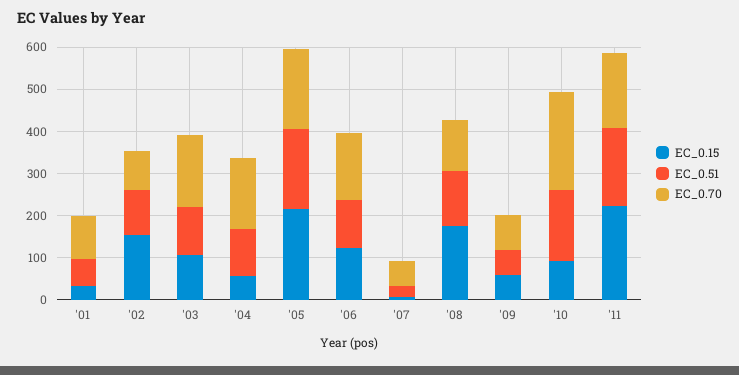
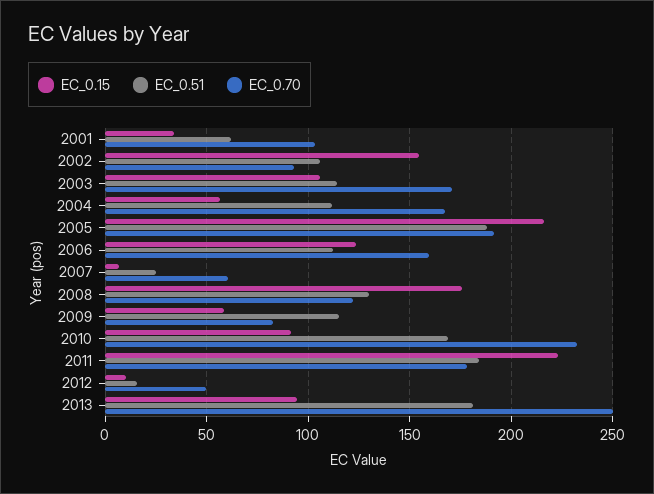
EC_0.51, '09: 60 -> 115
EC_0.15, 2012: none -> 10
EC_0.51, 2012: none -> 15
EC_0.70, 2012: none -> 50
EC_0.15, 2013: none -> 95
EC_0.51, 2013: none -> 180
EC_0.70, 2013: none -> 250

